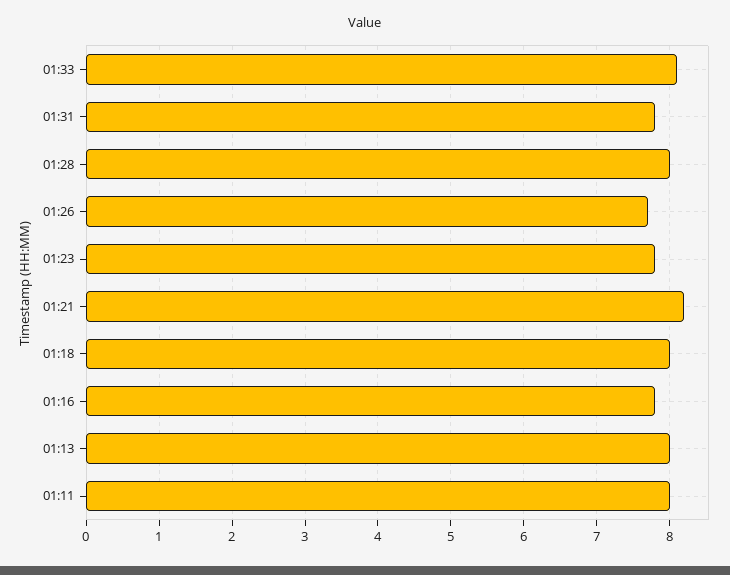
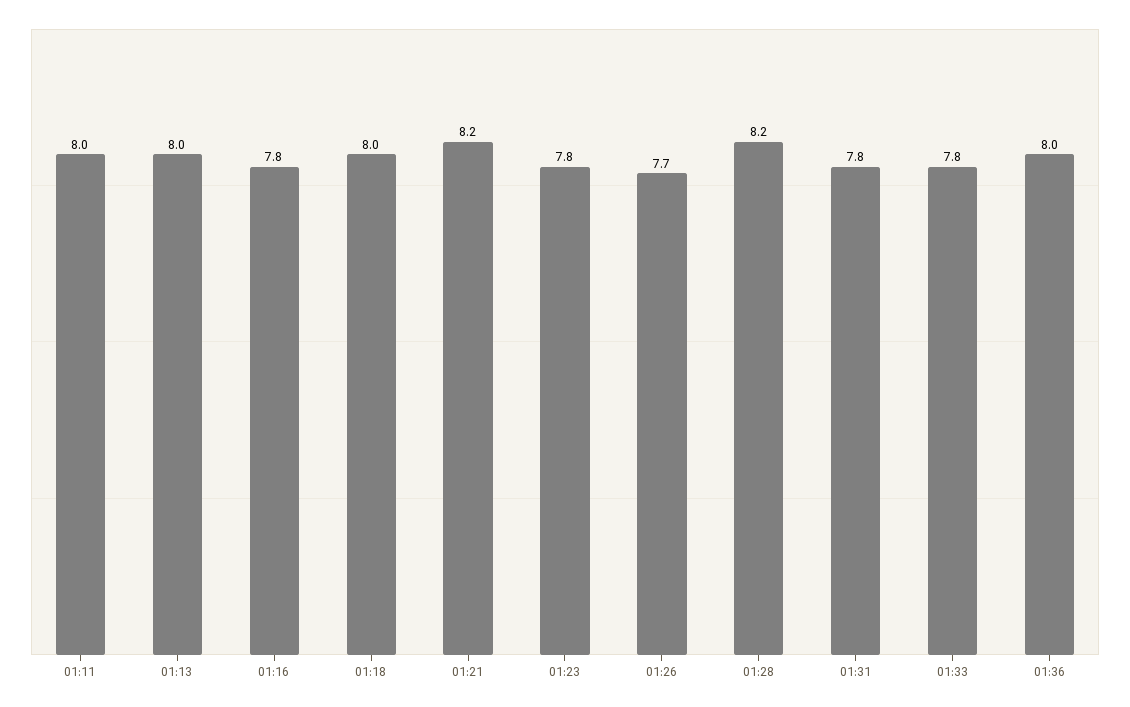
01:33: 8.1 -> 7.8
01:28: 8 -> 8.2
01:36: none -> 8

